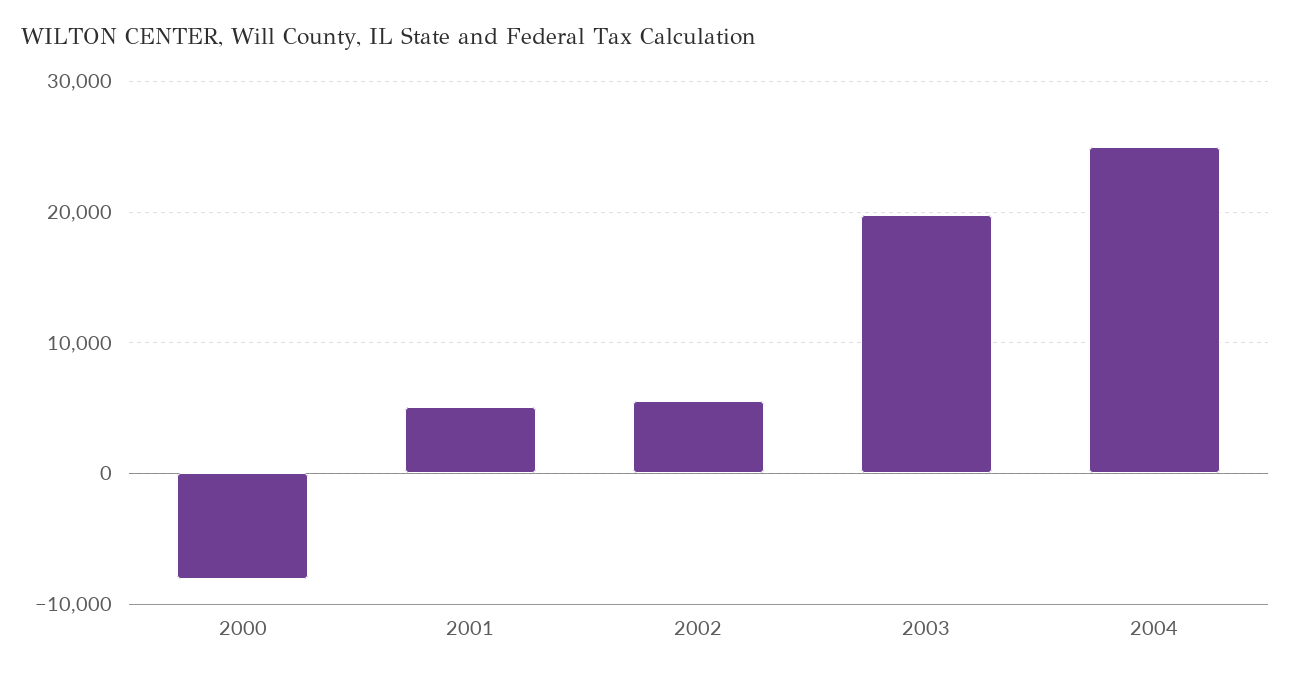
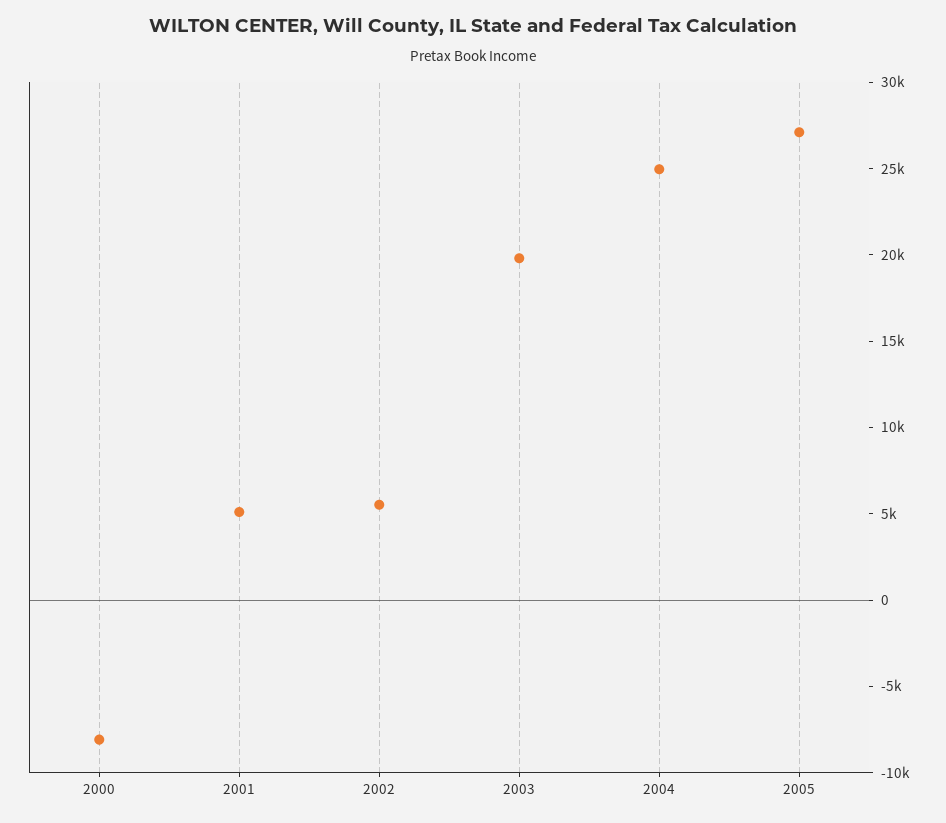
2005: none -> 27000

